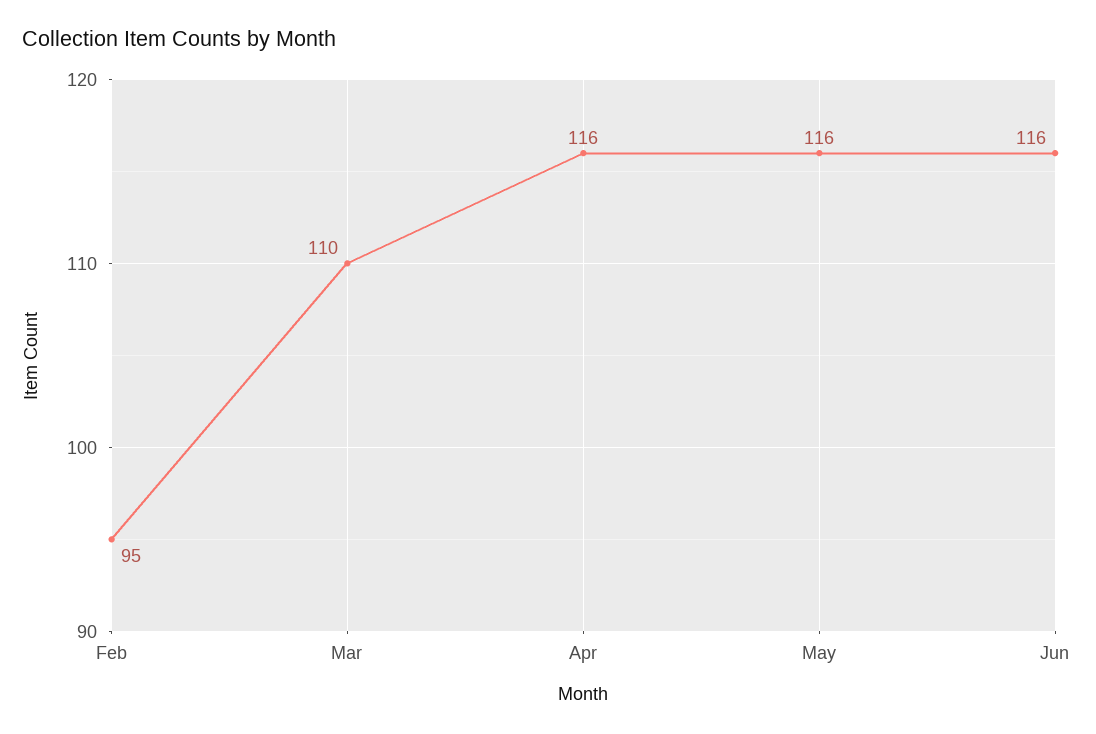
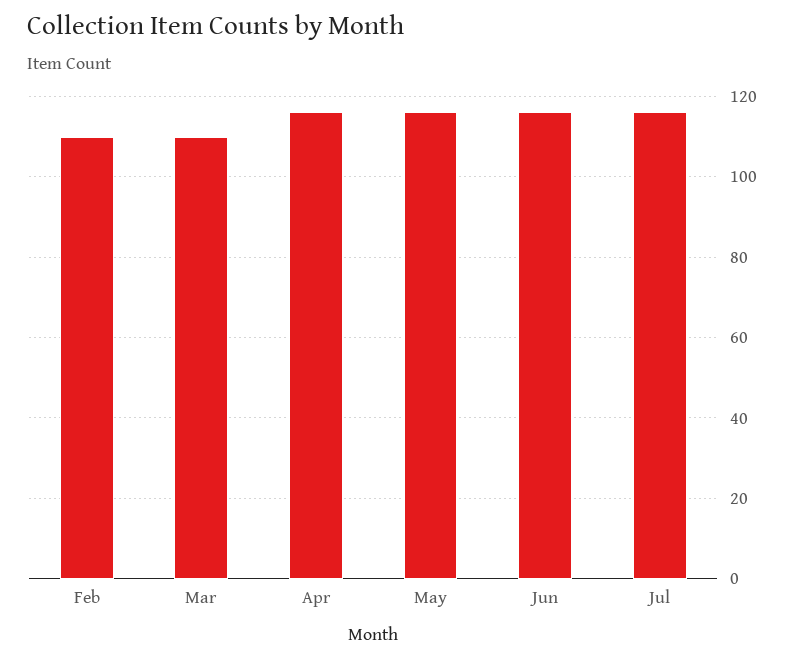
Feb: 95 -> 110
Jul: none -> 115

